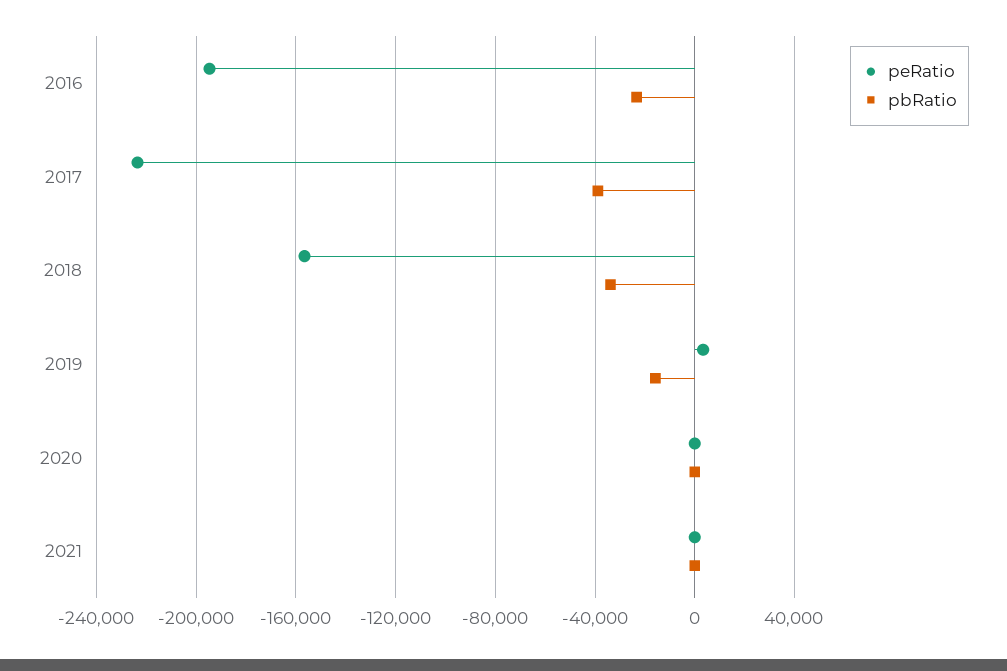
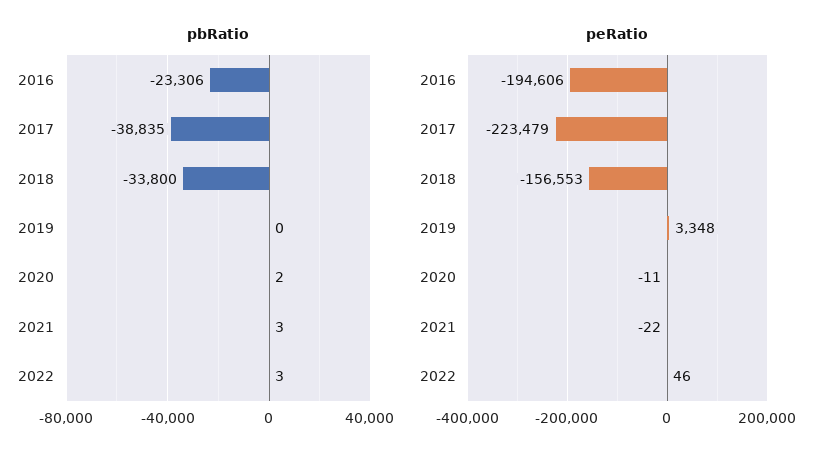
pbRatio, 2019: -15000 -> 0
pbRatio, 2022: none -> 3
peRatio, 2022: none -> 46

